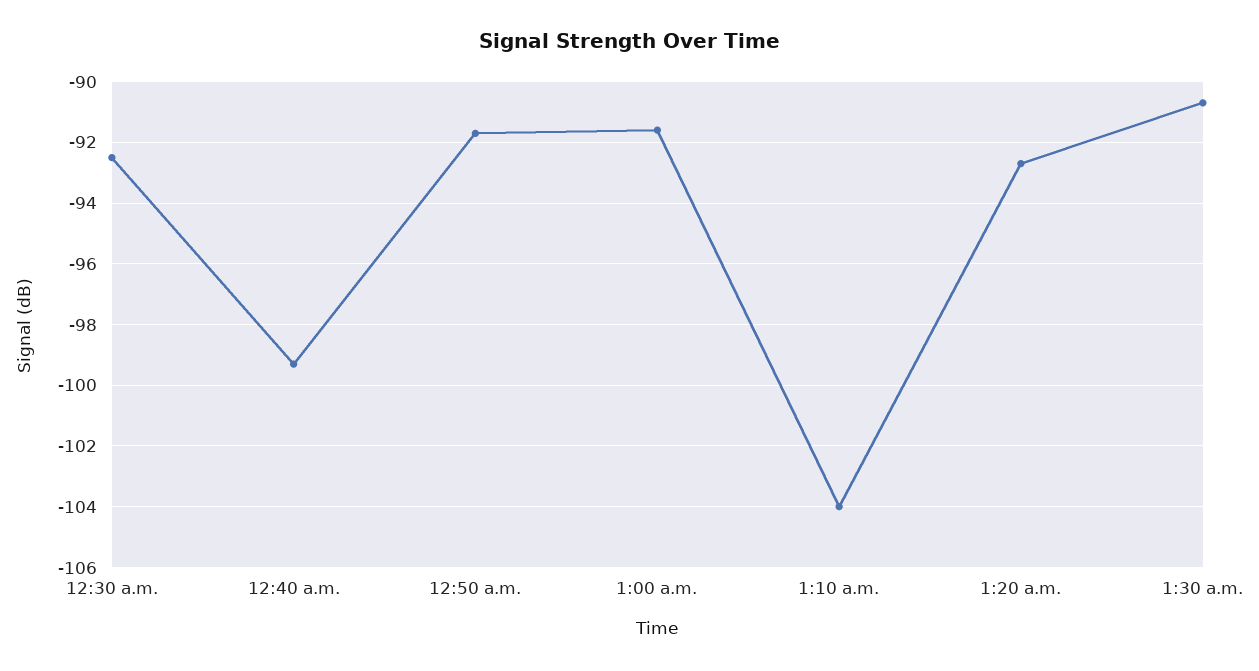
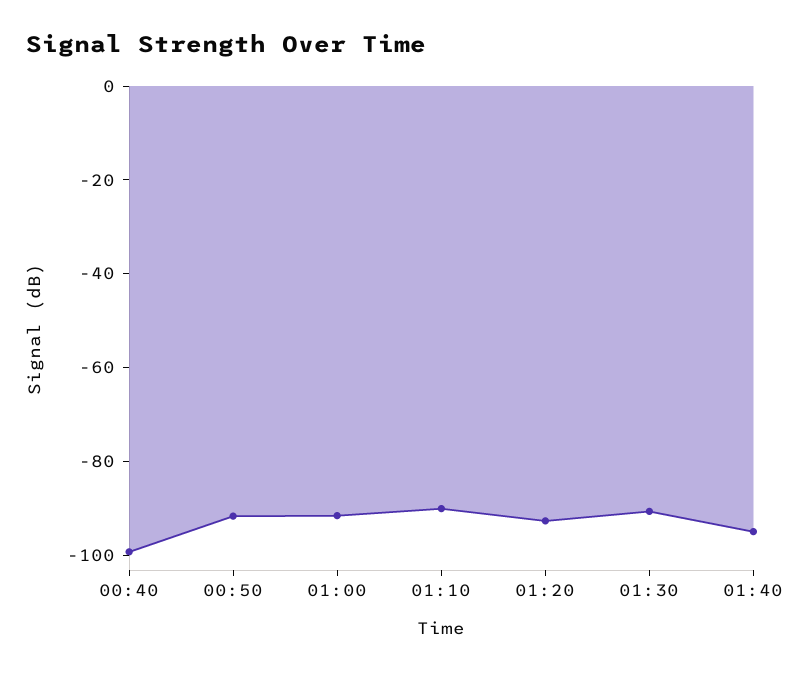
12:30 a.m.: -92.5 -> none
1:10 a.m.: -104 -> -90
01:40: none -> -95

